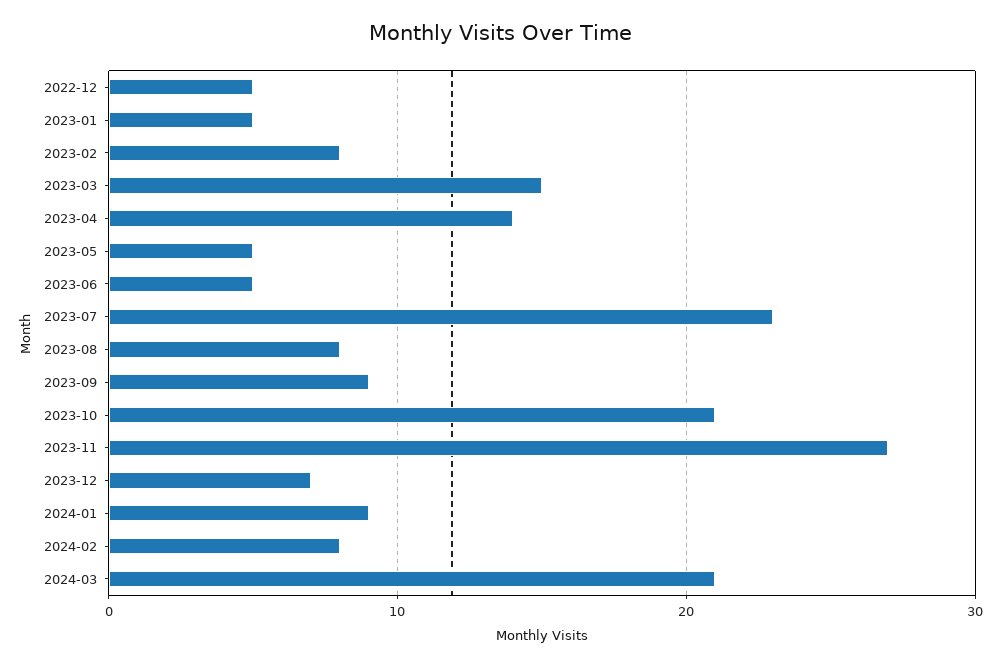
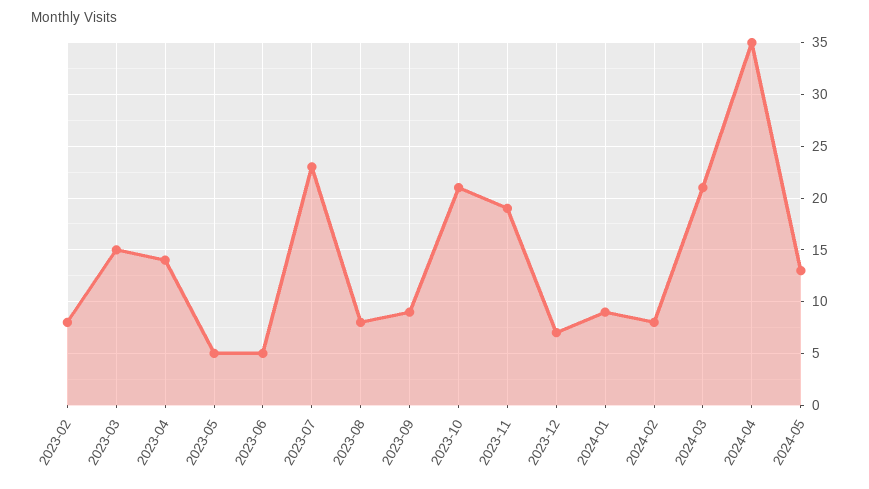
2022-12: 5 -> none
2023-01: 5 -> none
2023-11: 27 -> 19
2024-04: none -> 35
2024-05: none -> 13

